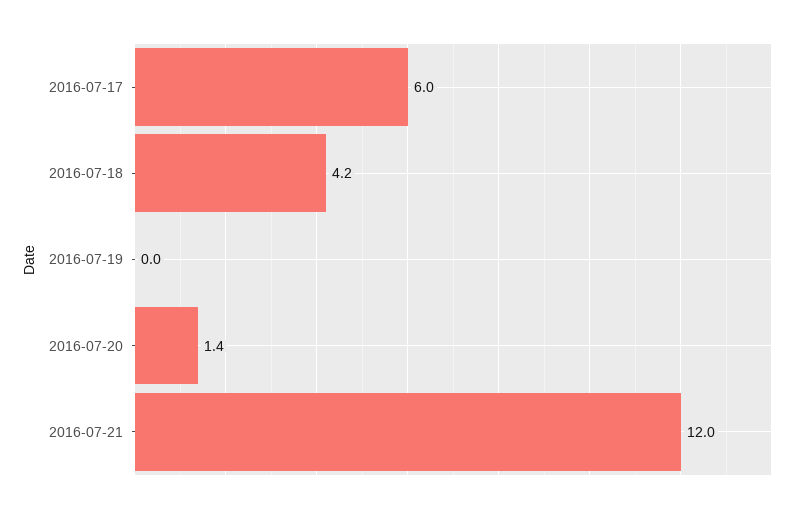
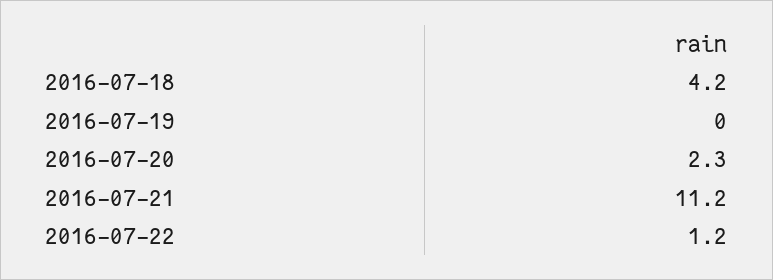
2016-07-17: 6 -> none
2016-07-20: 1.4 -> 2.3
2016-07-21: 12 -> 11.2
2016-07-22: none -> 1.2

